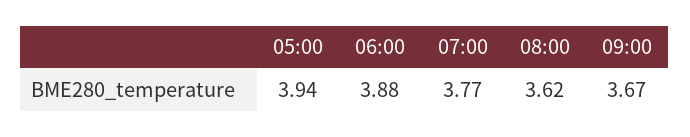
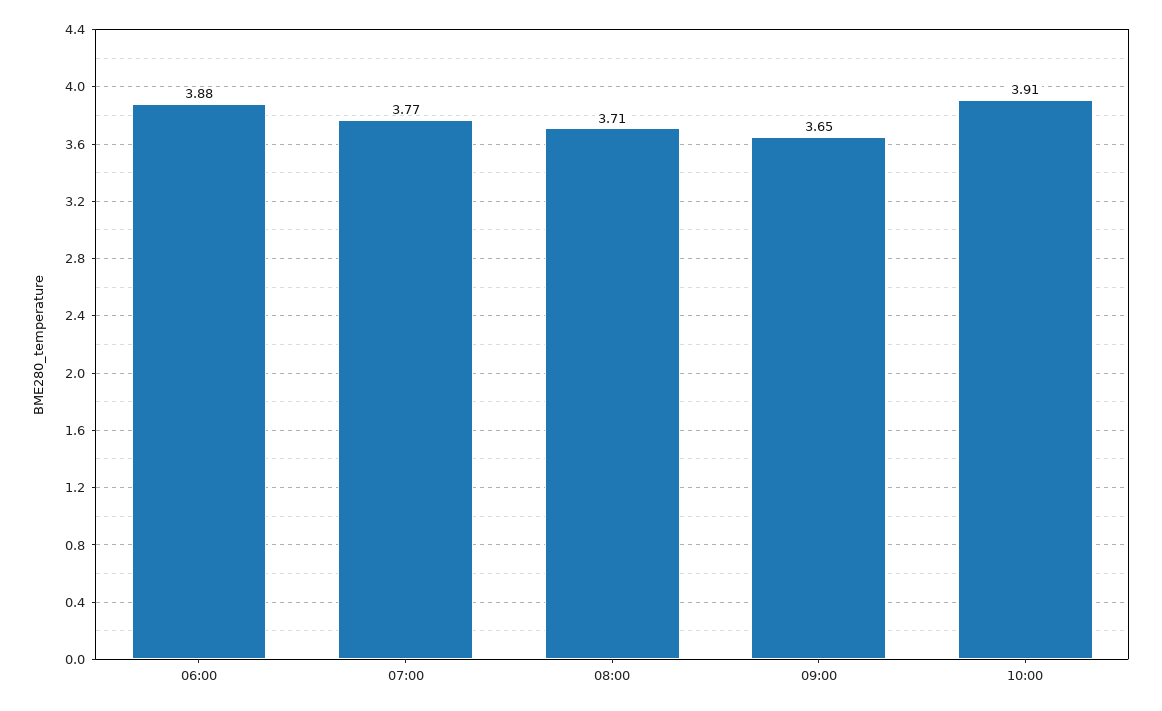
05:00: 3.94 -> none
08:00: 3.62 -> 3.71
09:00: 3.67 -> 3.65
10:00: none -> 3.91

